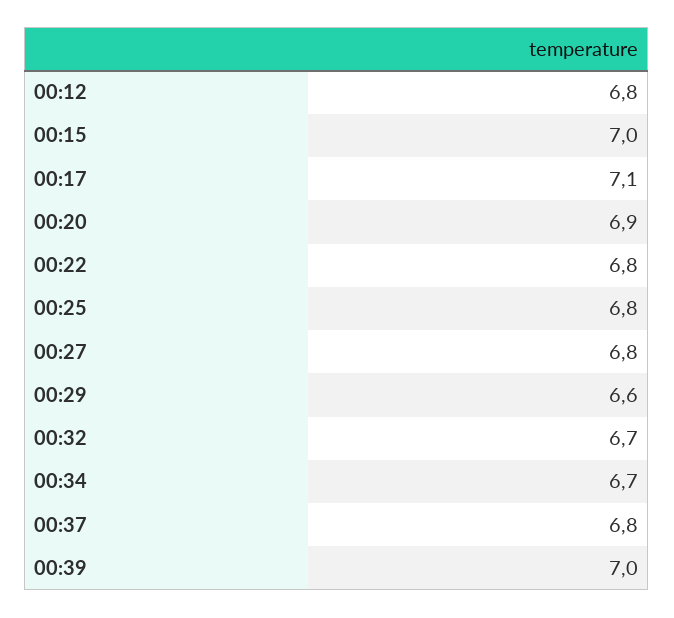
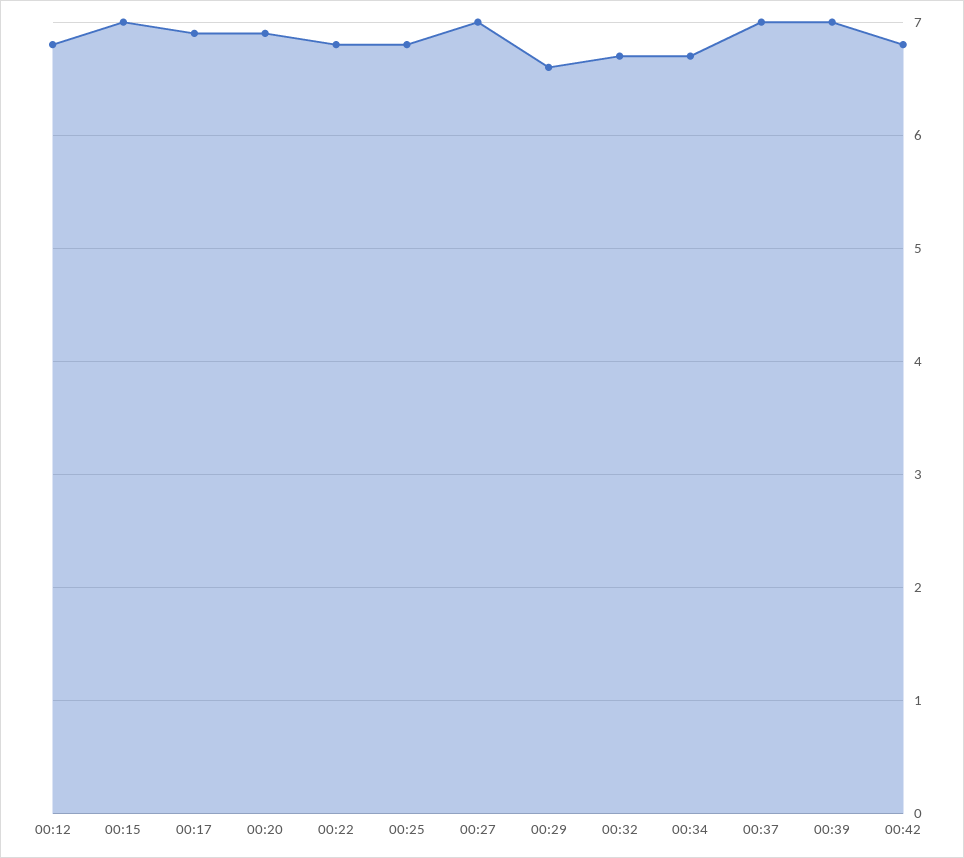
00:17: 7.1 -> 6.9
00:27: 6.8 -> 7
00:37: 6.8 -> 7
00:42: none -> 6.8

